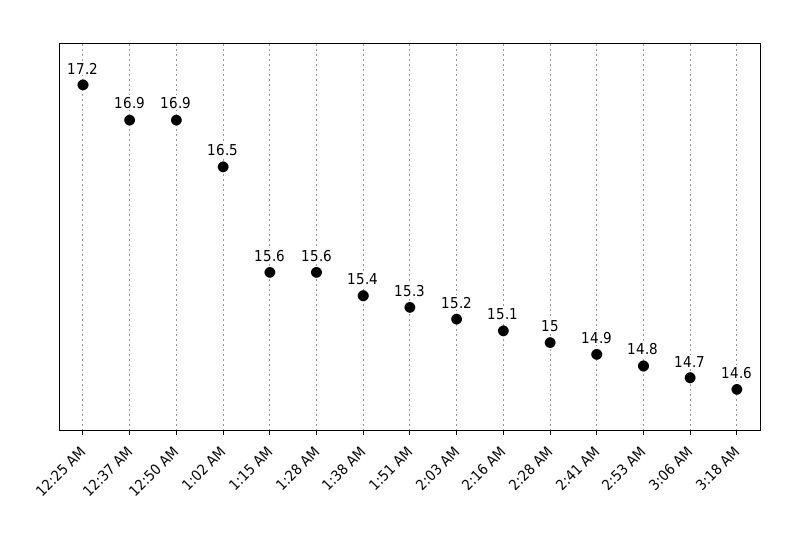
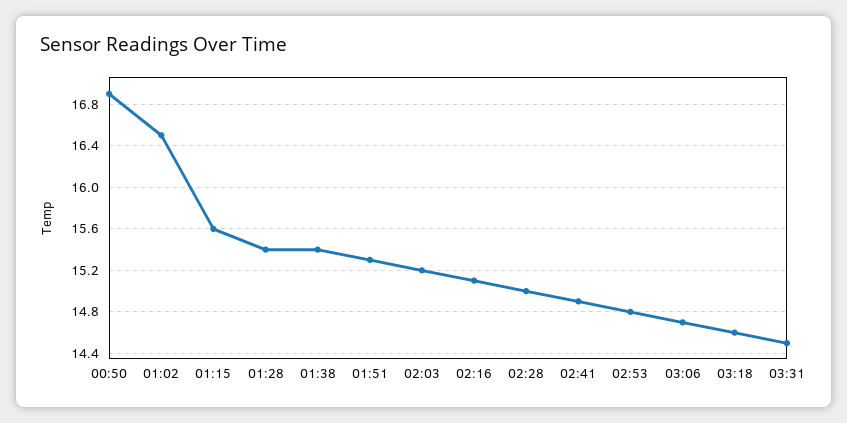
12:25 AM: 17.2 -> none
12:37 AM: 16.9 -> none
1:28 AM: 15.6 -> 15.4
03:31: none -> 14.5

